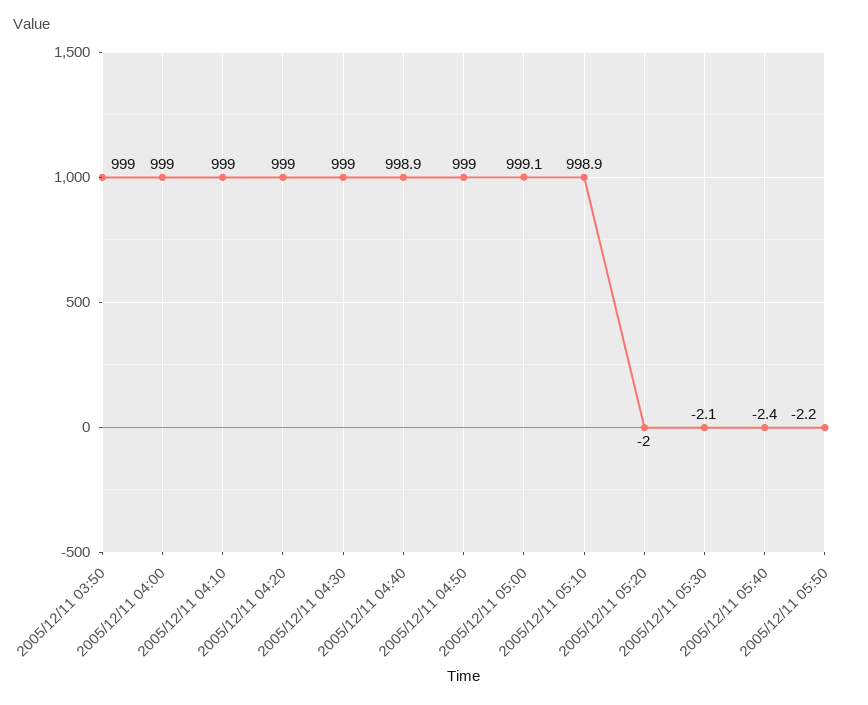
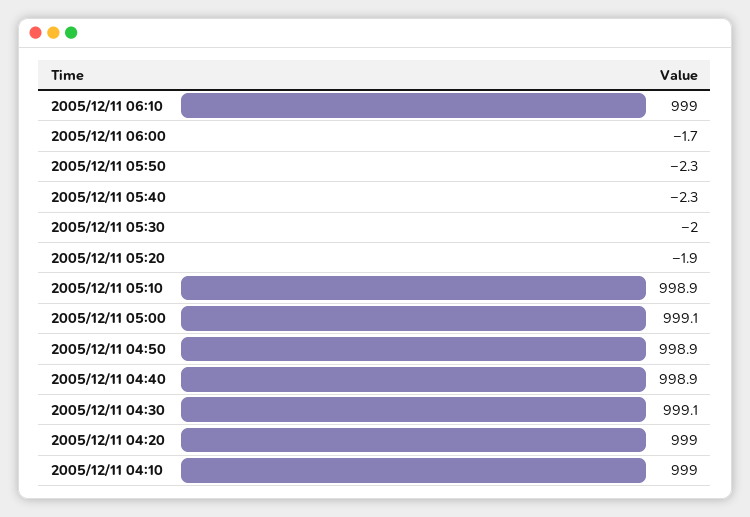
2005/12/11 03:50: 999 -> none
2005/12/11 04:00: 999 -> none
2005/12/11 04:30: 999 -> 999.1
2005/12/11 04:50: 999 -> 998.9
2005/12/11 05:20: -2 -> -1.9
2005/12/11 05:30: -2.1 -> -2
2005/12/11 05:40: -2.4 -> -2.3
2005/12/11 05:50: -2.2 -> -2.3
2005/12/11 06:10: none -> 999
2005/12/11 06:00: none -> -1.7

